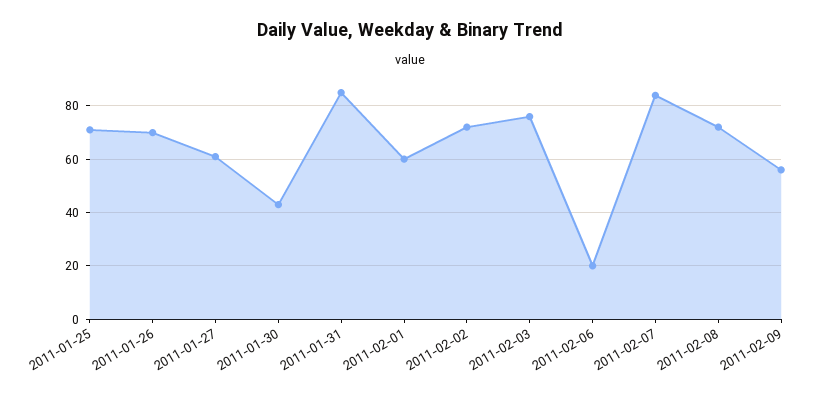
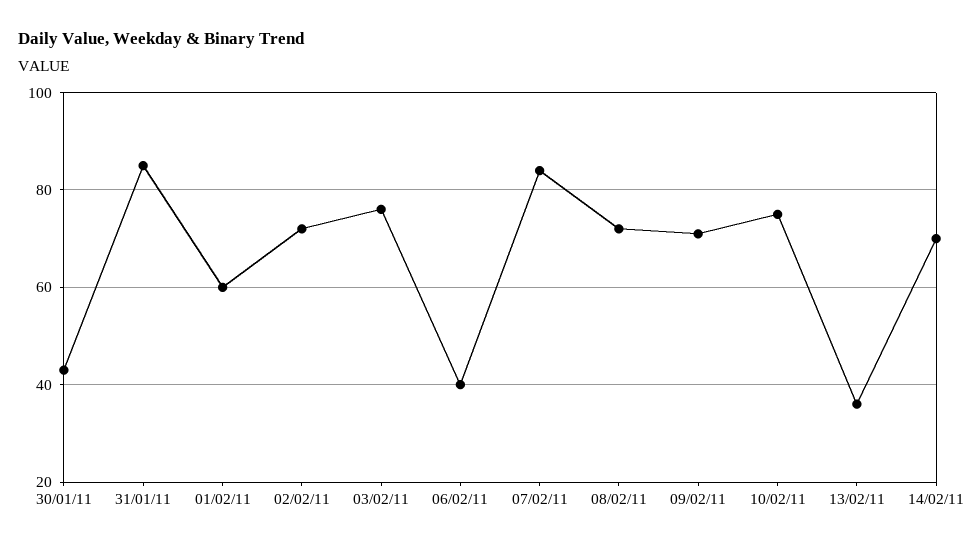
2011-01-25: 70 -> none
2011-01-26: 70 -> none
2011-01-27: 60 -> none
2011-02-06: 20 -> 40
2011-02-09: 55 -> 70
10/02/11: none -> 75
13/02/11: none -> 35
14/02/11: none -> 70

